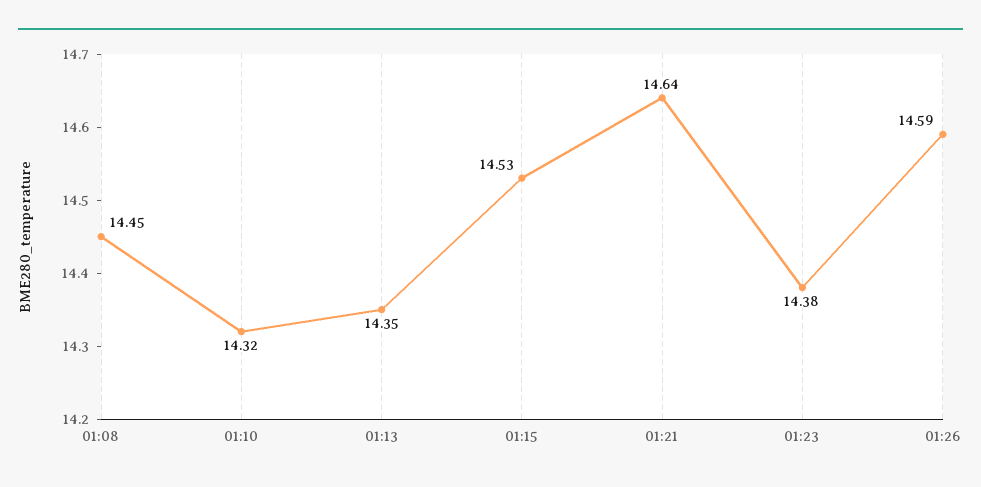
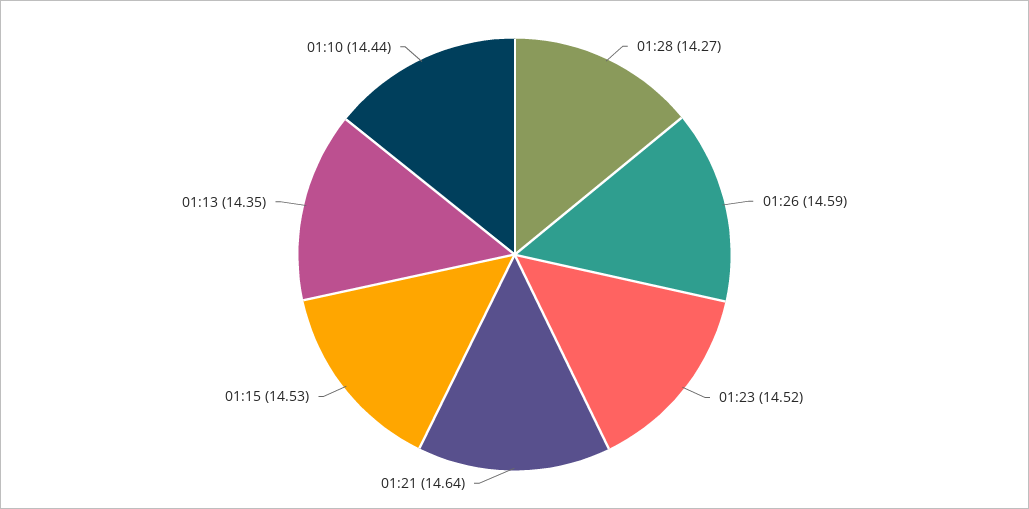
01:08: 14.45 -> none
01:10: 14.32 -> 14.44
01:23: 14.38 -> 14.52
01:28: none -> 14.27

